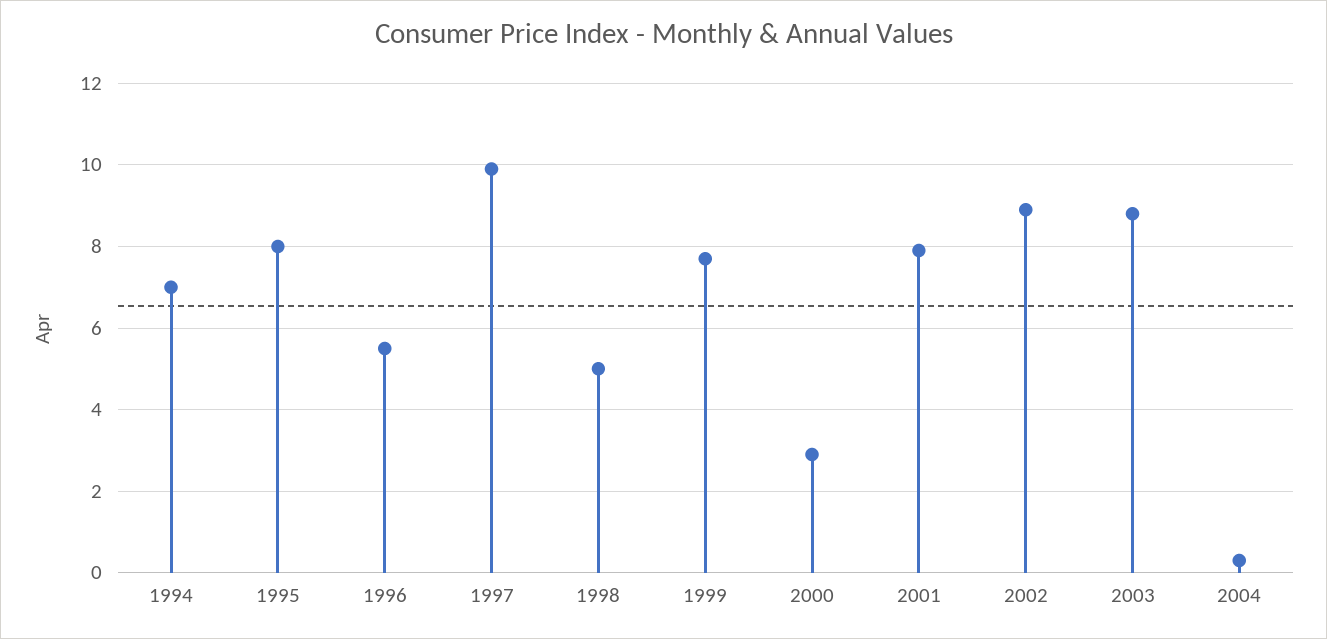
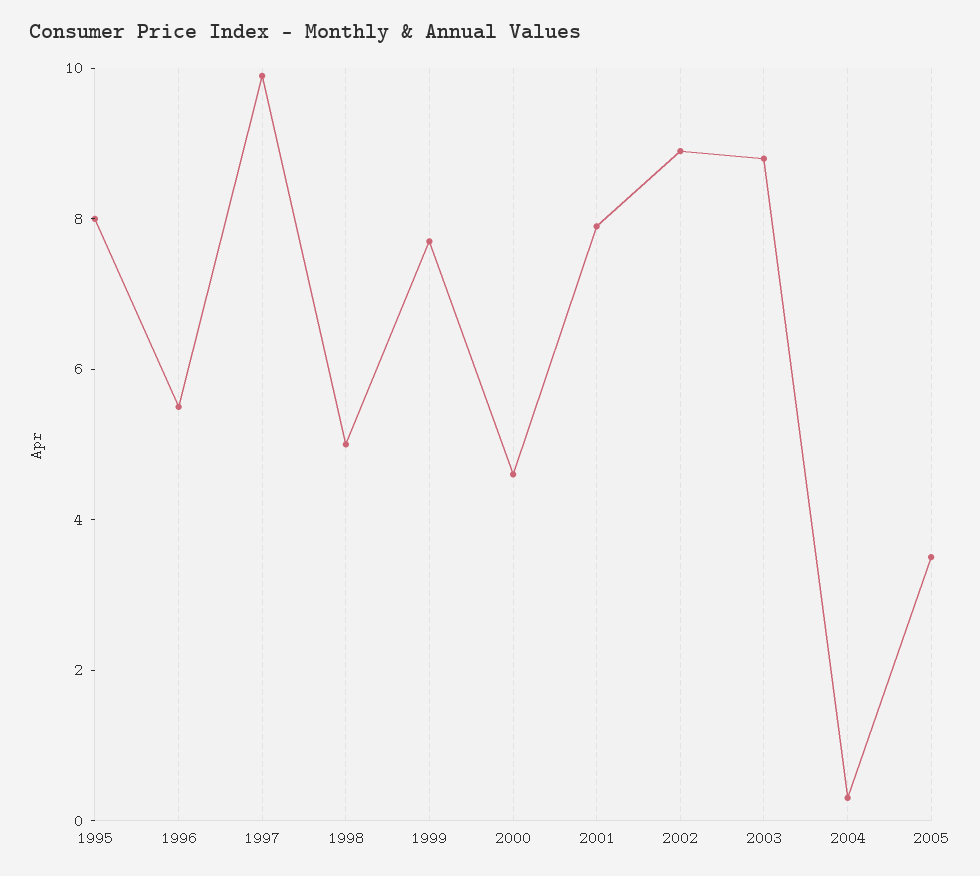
1994: 7 -> none
2000: 3 -> 4.5
2005: none -> 3.5

